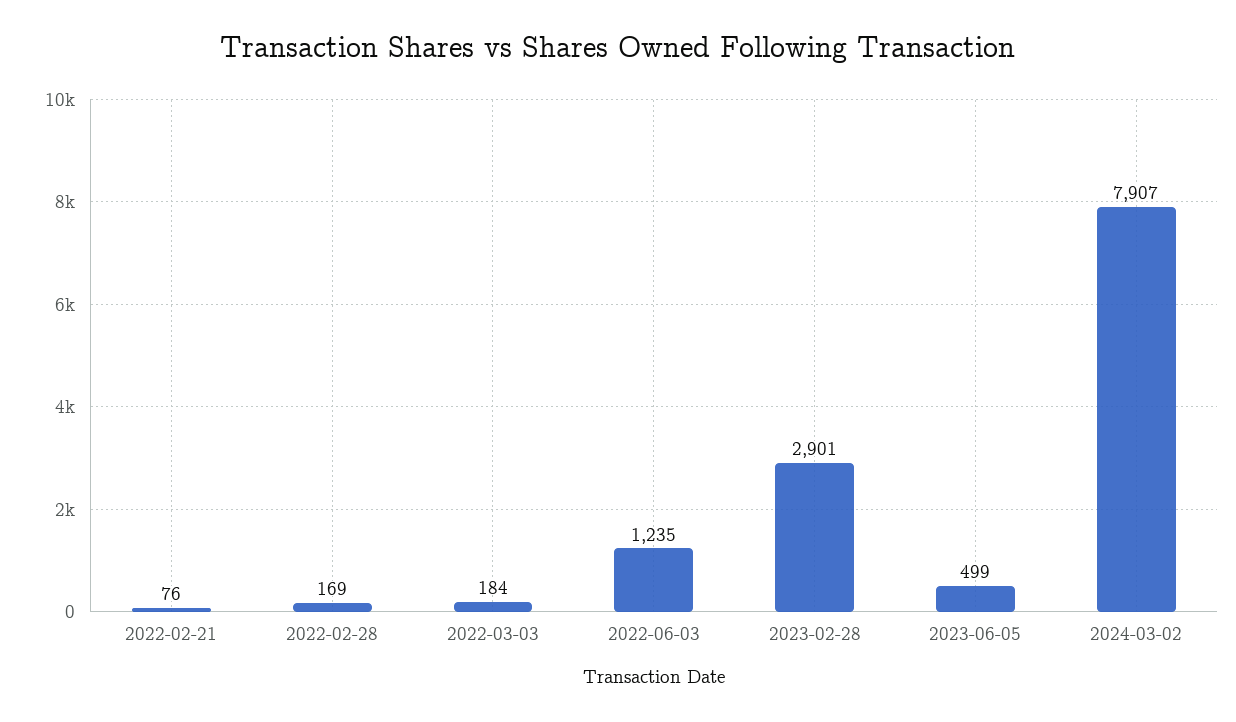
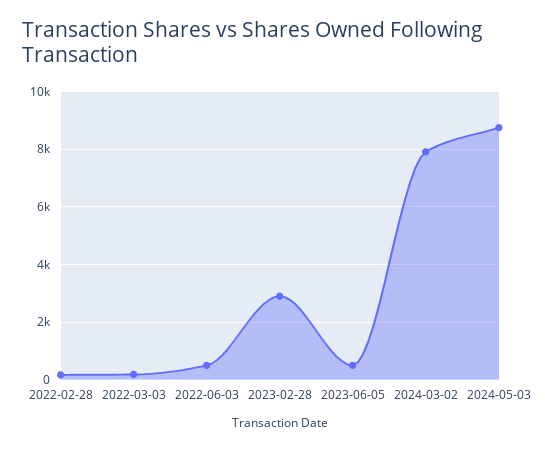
2022-02-21: 76 -> none
2022-06-03: 1235 -> 500
2024-05-03: none -> 8750

